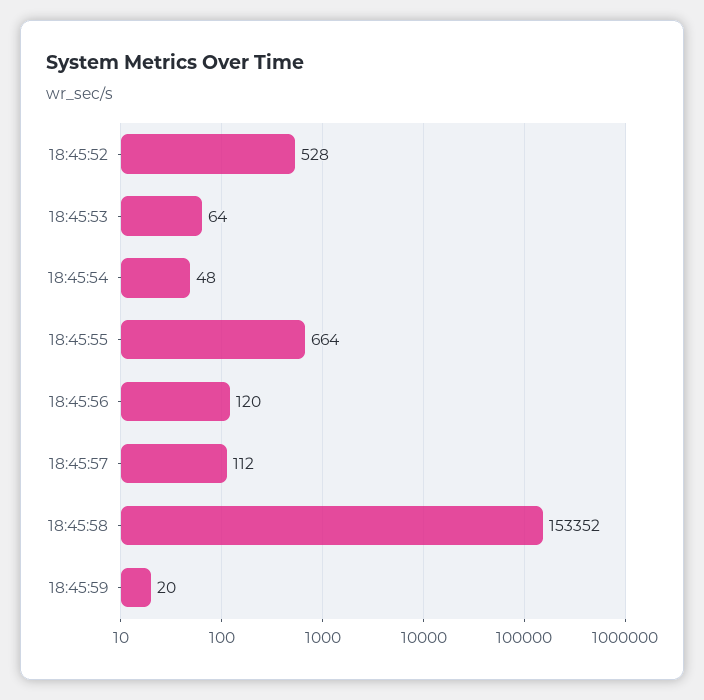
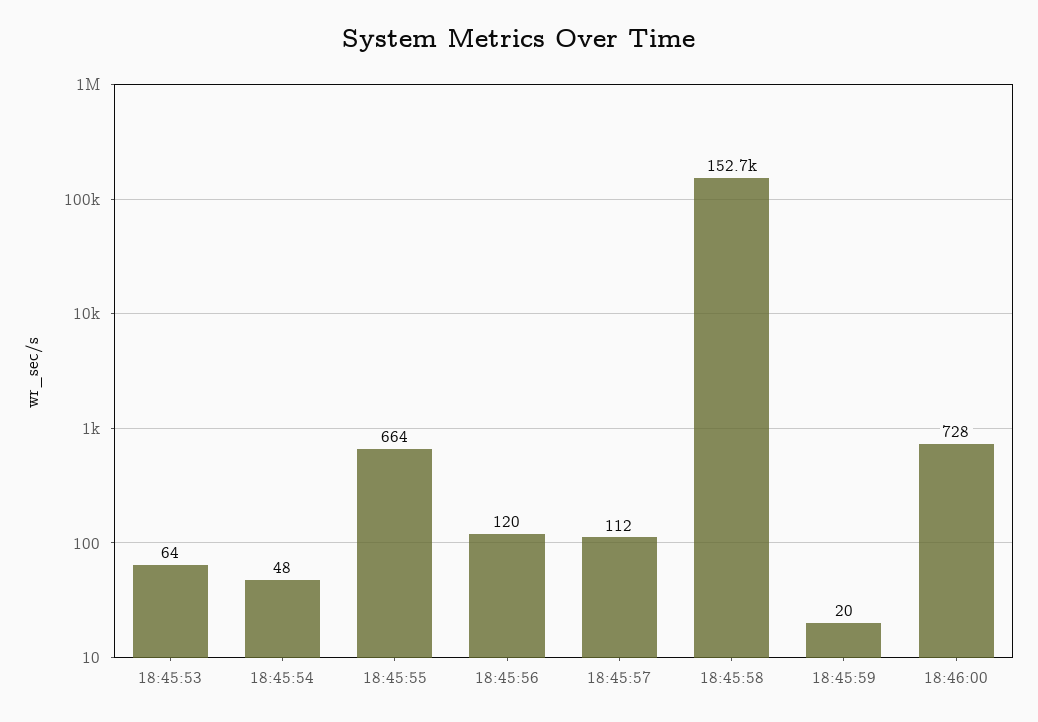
18:45:52: 528 -> none
18:45:58: 153352 -> 152700
18:46:00: none -> 728

